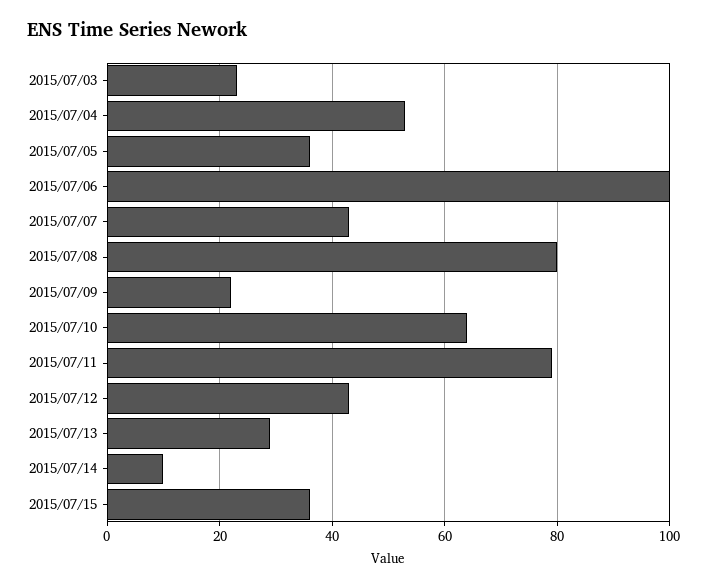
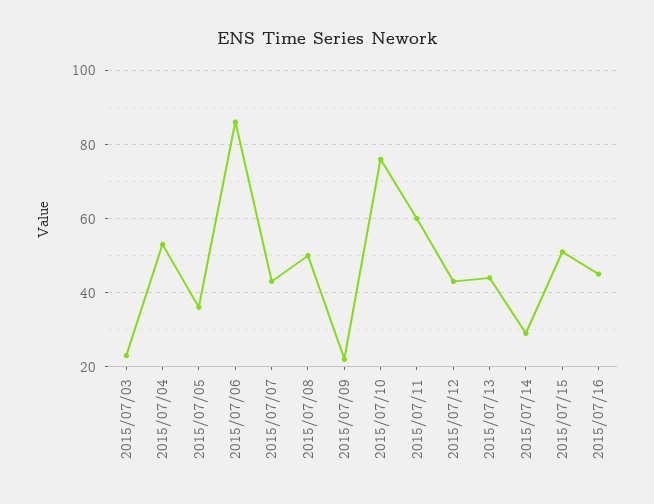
2015/07/06: 100 -> 85
2015/07/08: 80 -> 50
2015/07/10: 65 -> 75
2015/07/11: 80 -> 60
2015/07/13: 30 -> 45
2015/07/14: 10 -> 30
2015/07/15: 35 -> 50
2015/07/16: none -> 45

